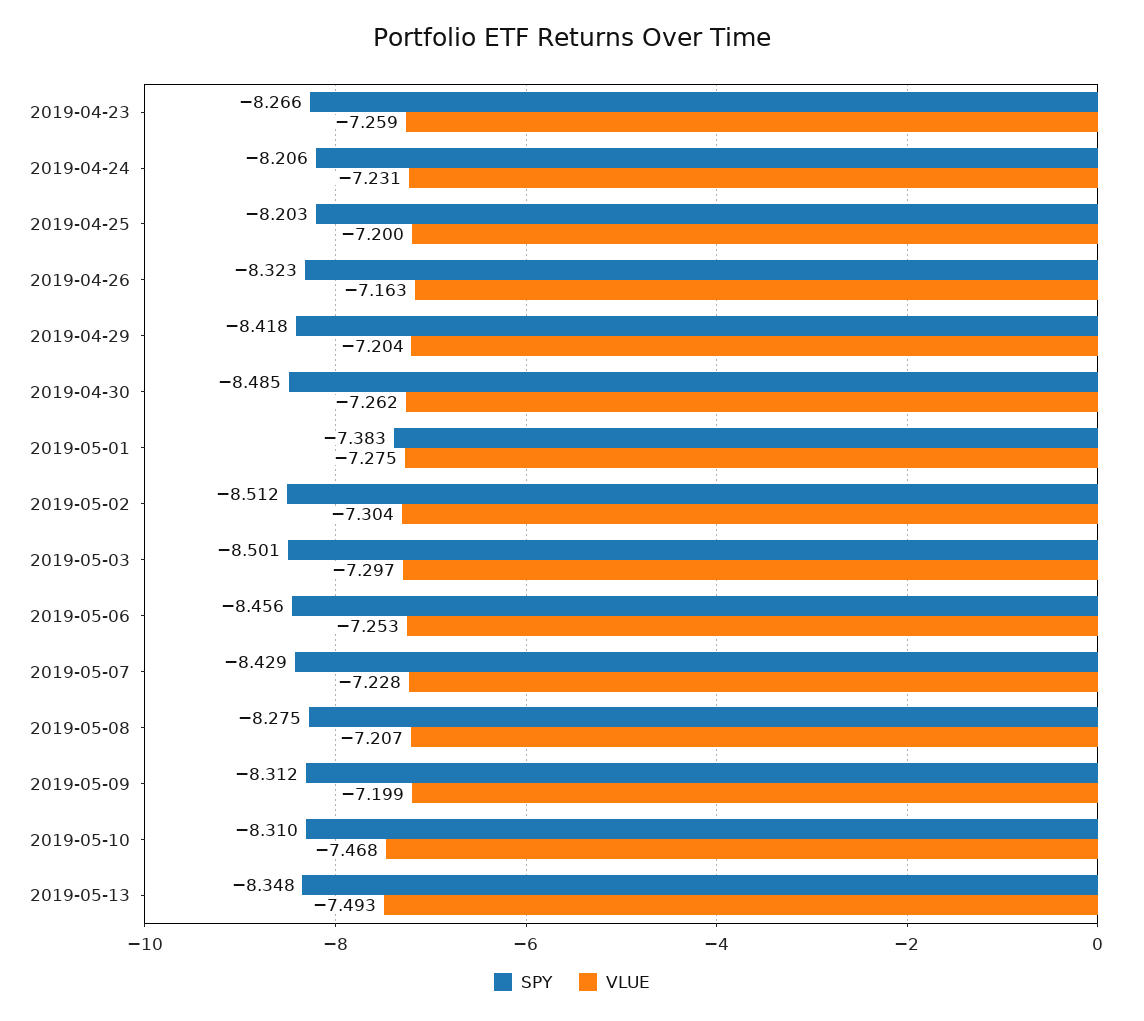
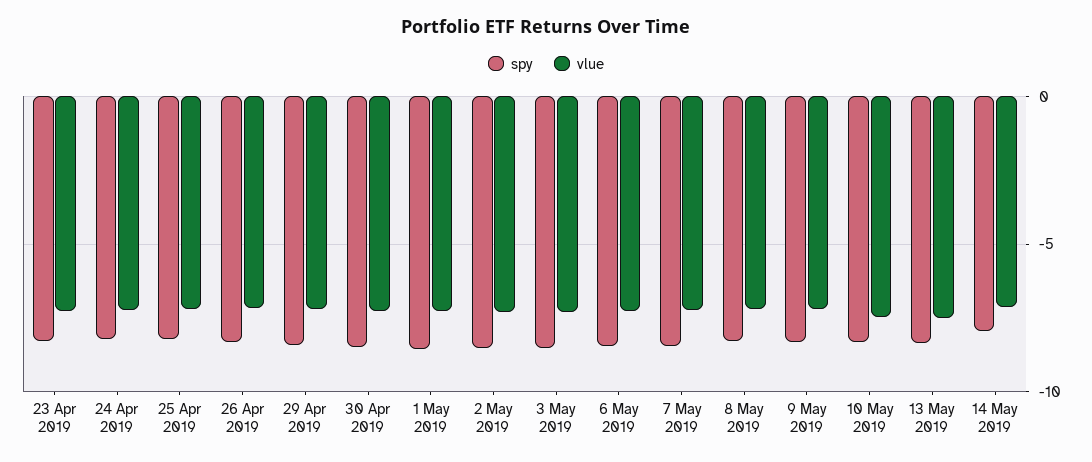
SPY, 2019-05-01: -7.383 -> -8.5
SPY, 14 May 2019: none -> -8
VLUE, 14 May 2019: none -> -7

